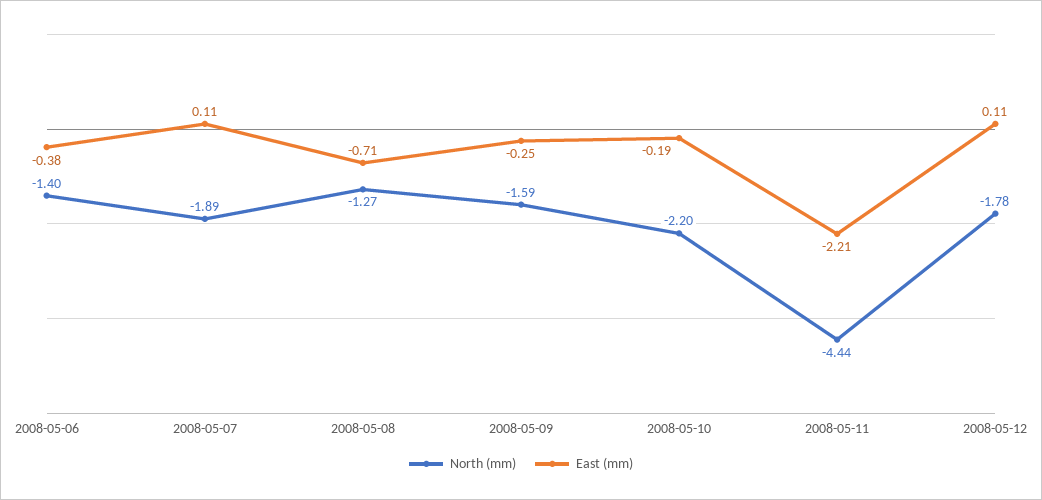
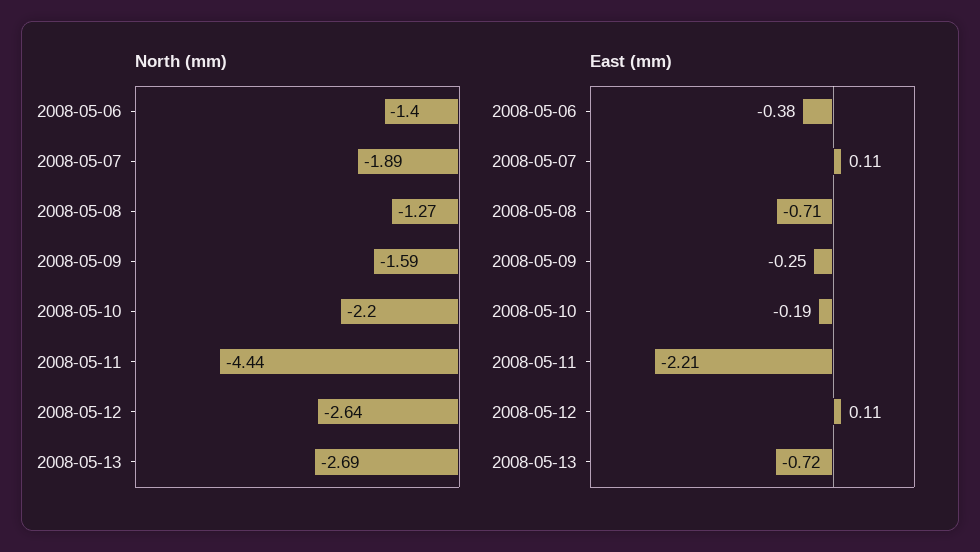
North (mm), 2008-05-12: -1.78 -> -2.64
North (mm), 2008-05-13: none -> -2.69
East (mm), 2008-05-13: none -> -0.72

